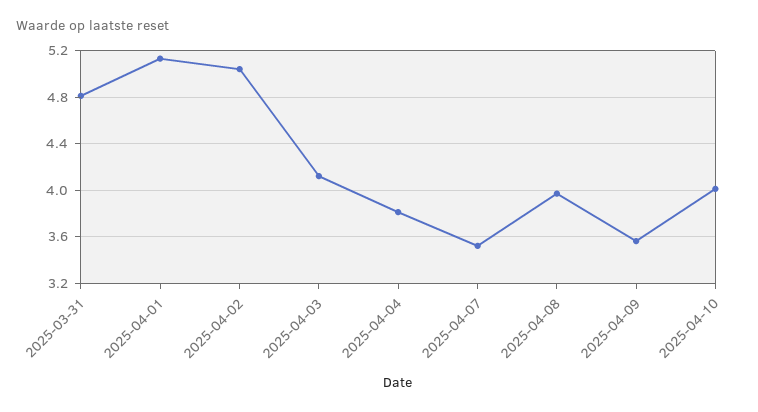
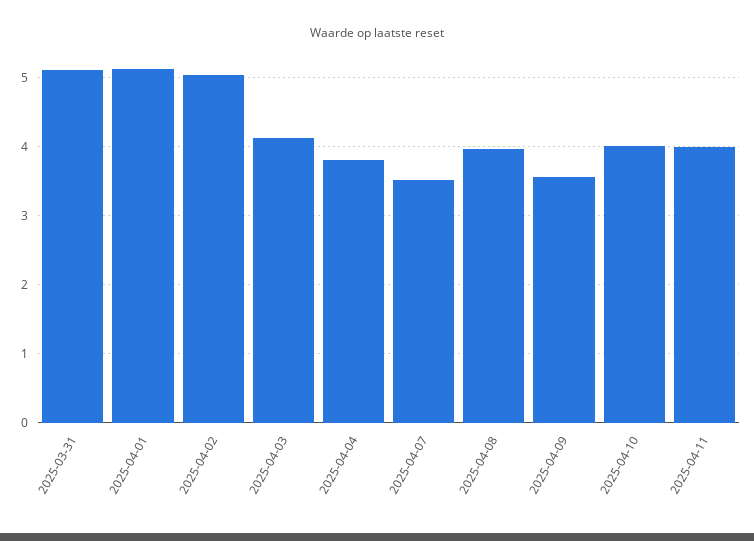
2025-03-31: 4.8 -> 5.1
2025-04-11: none -> 4

